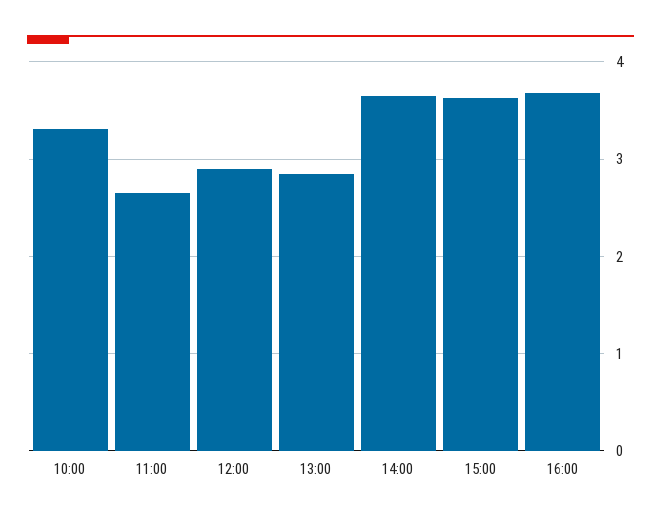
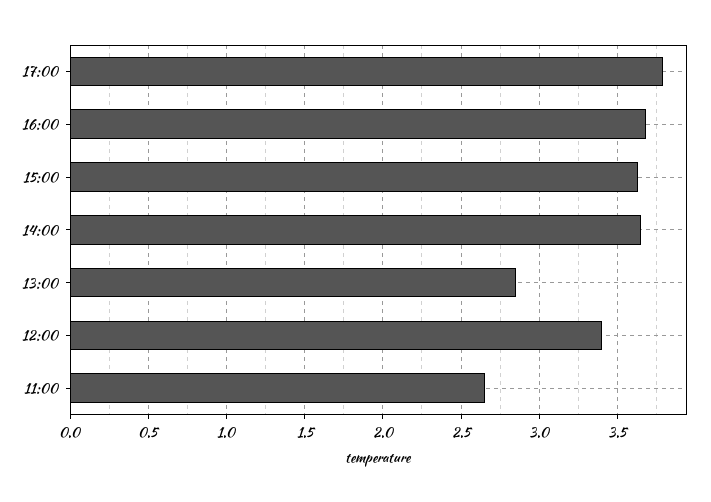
10:00: 3.3 -> none
12:00: 2.9 -> 3.4
17:00: none -> 3.8

